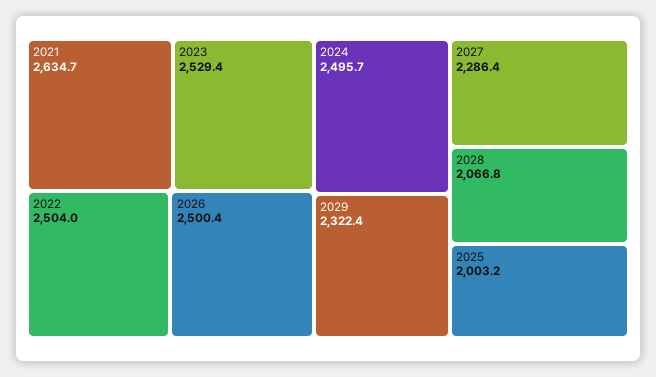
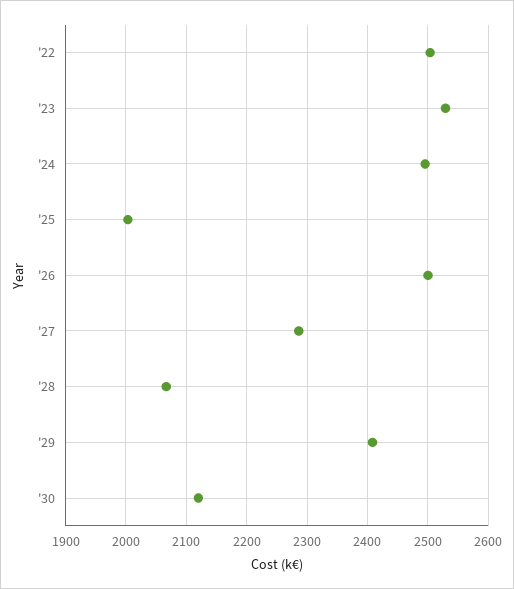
2021: 2634.7 -> none
2029: 2322.4 -> 2410
'30: none -> 2120

